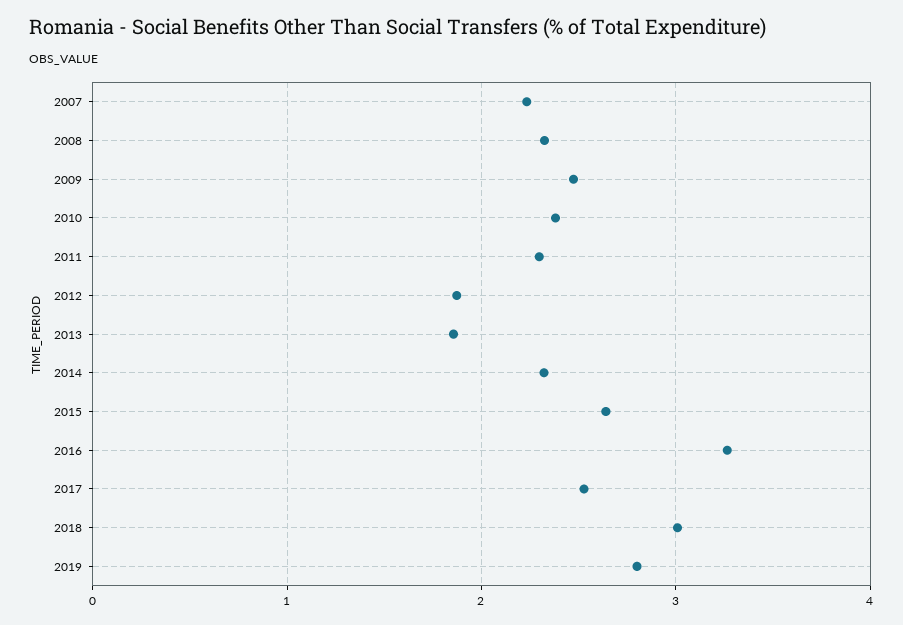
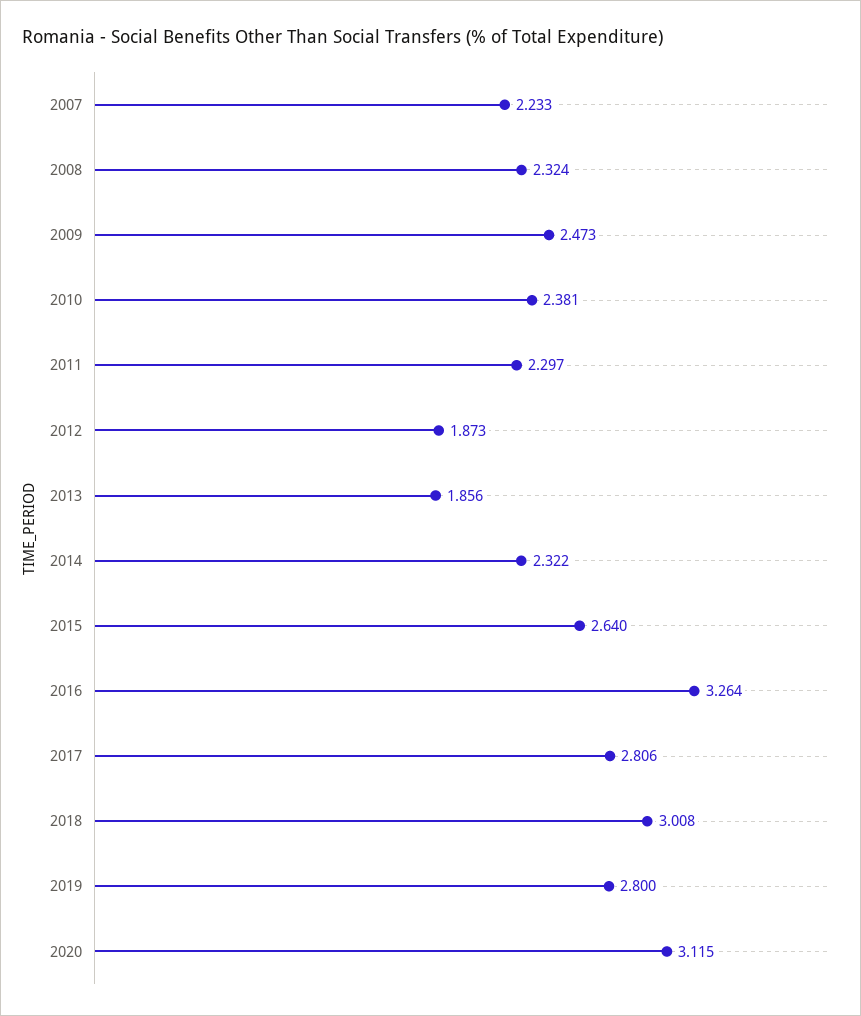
2017: 2.5 -> 2.806
2020: none -> 3.115

